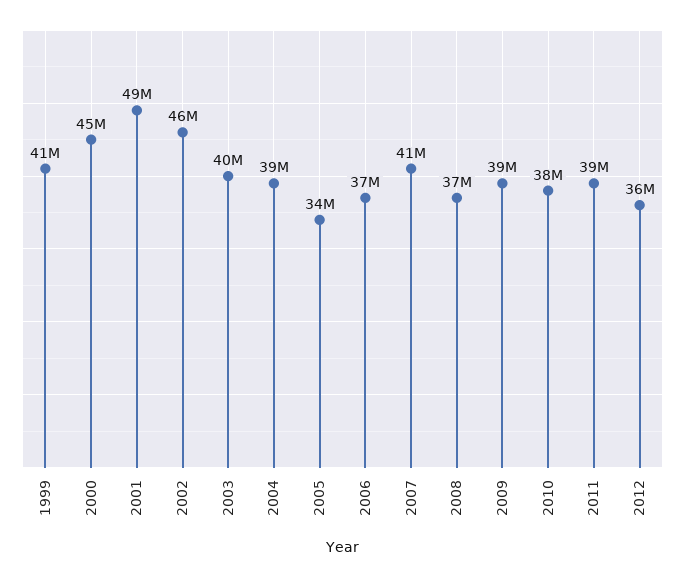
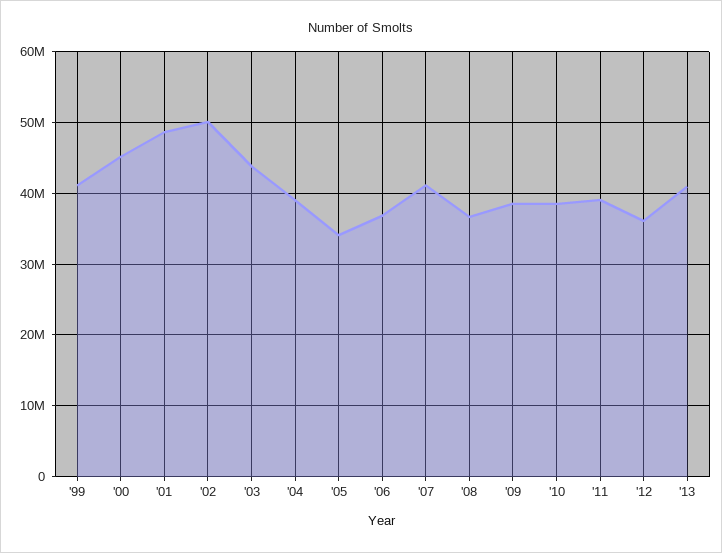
2002: 46000000 -> 50000000
2003: 40000000 -> 44000000
'13: none -> 41000000

